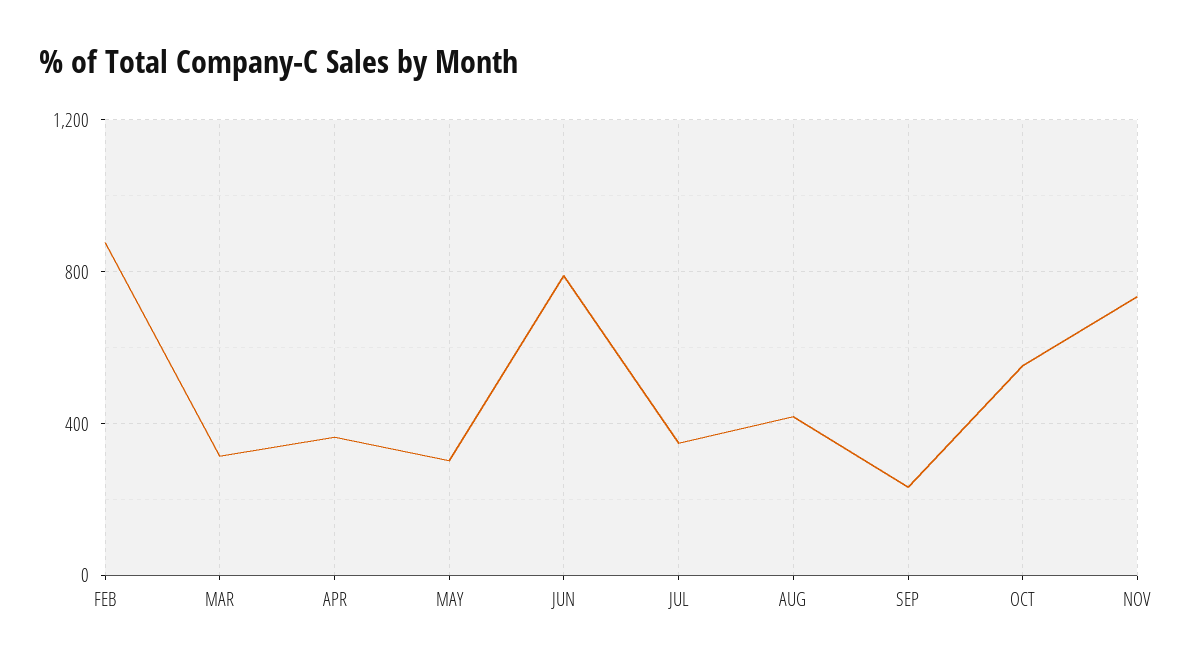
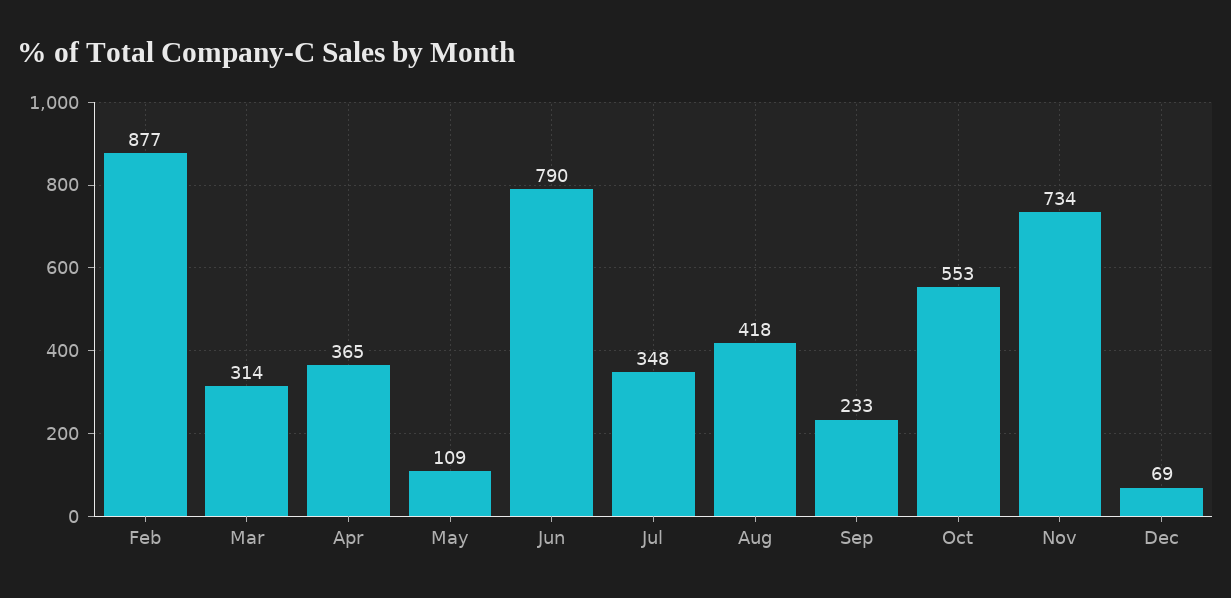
MAY: 300 -> 109
Dec: none -> 69

